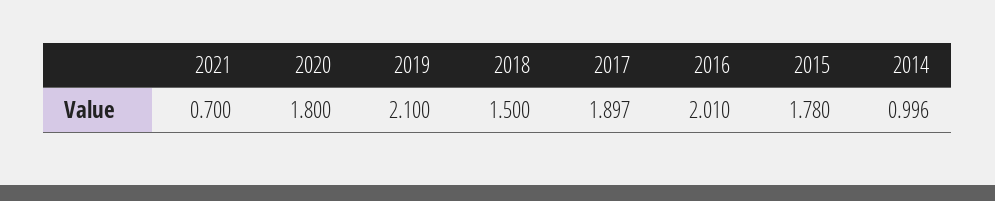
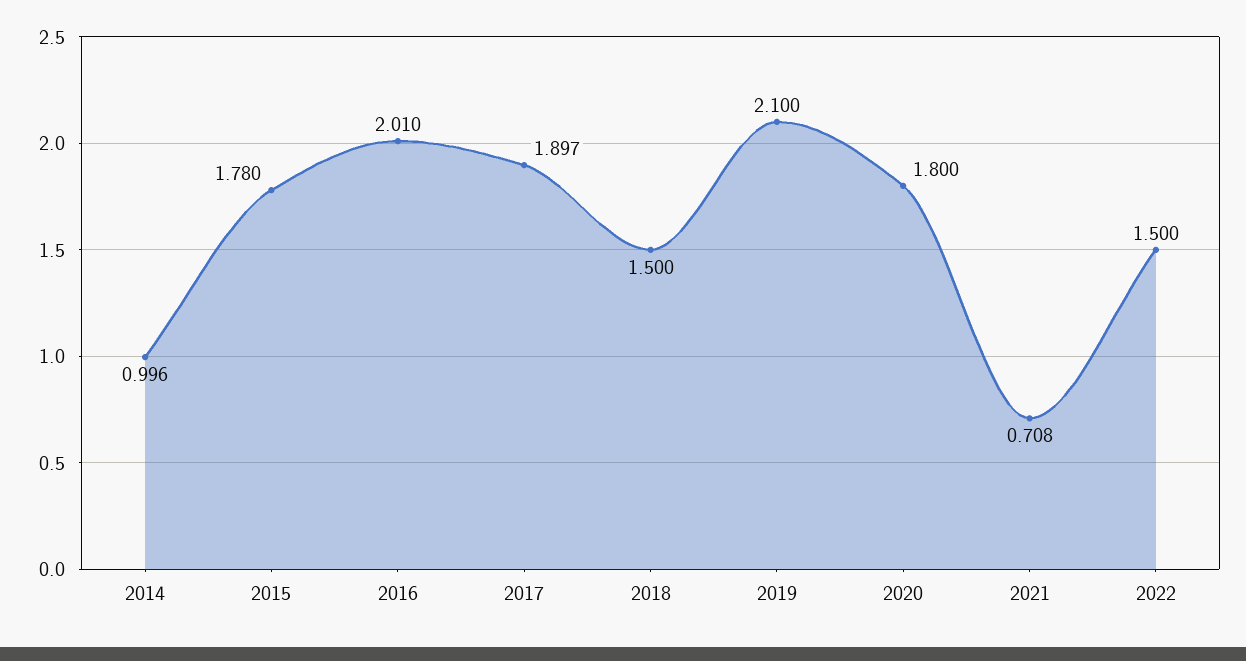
2021: 0.7 -> 0.708
2022: none -> 1.5

